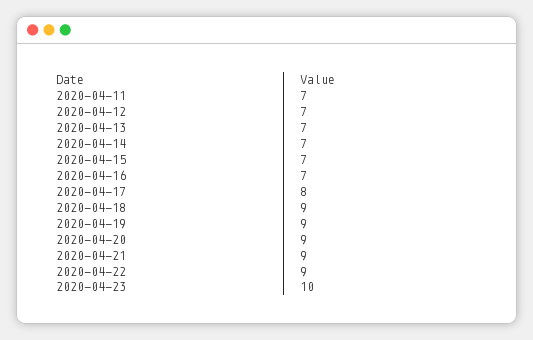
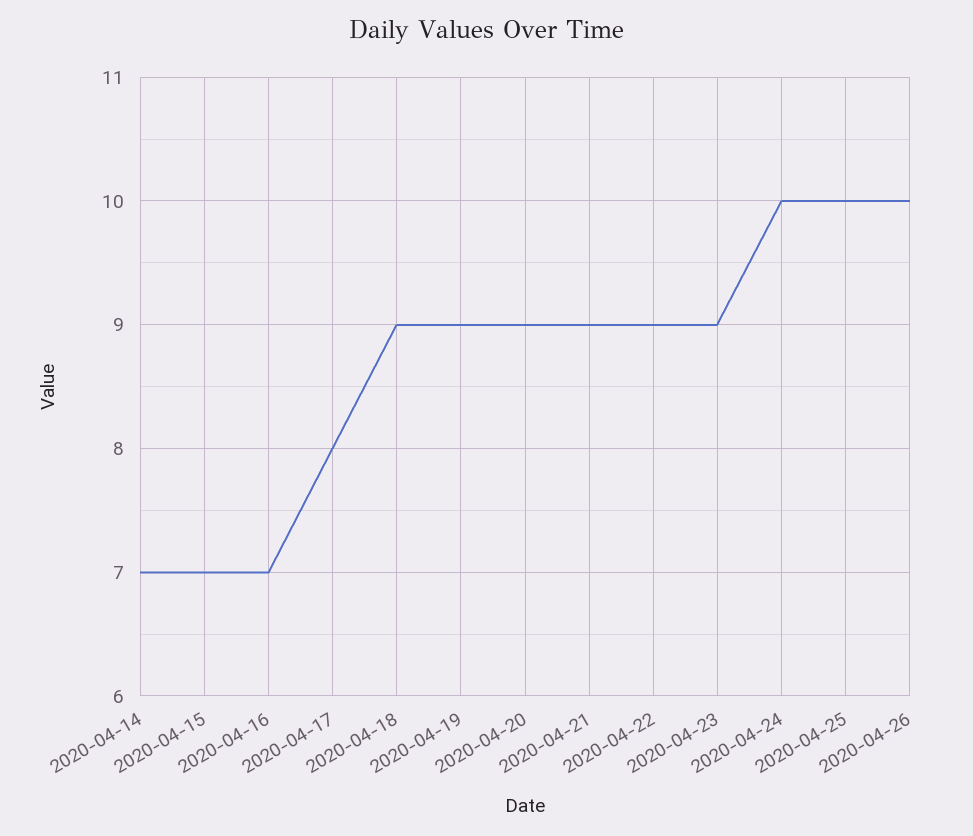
2020-04-11: 7 -> none
2020-04-12: 7 -> none
2020-04-13: 7 -> none
2020-04-23: 10 -> 9
2020-04-24: none -> 10
2020-04-25: none -> 10
2020-04-26: none -> 10

